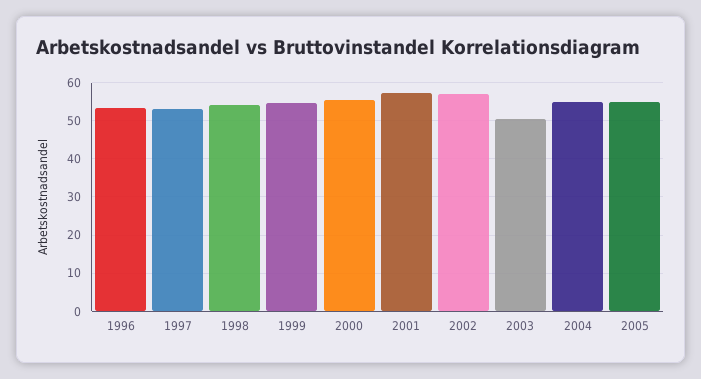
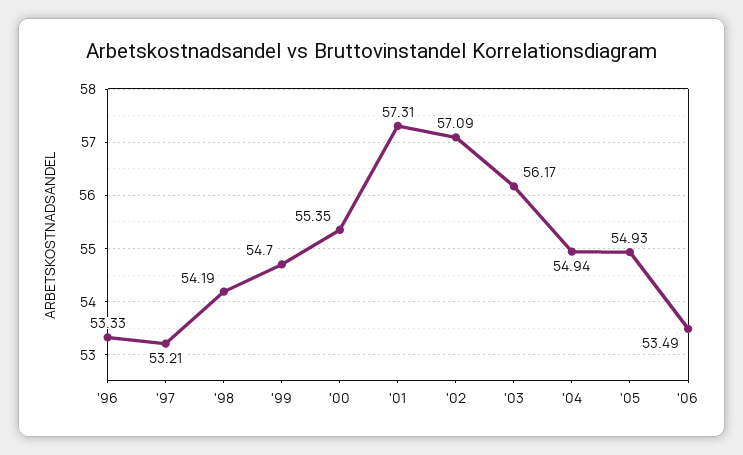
2003: 50 -> 56.17
'06: none -> 53.49

